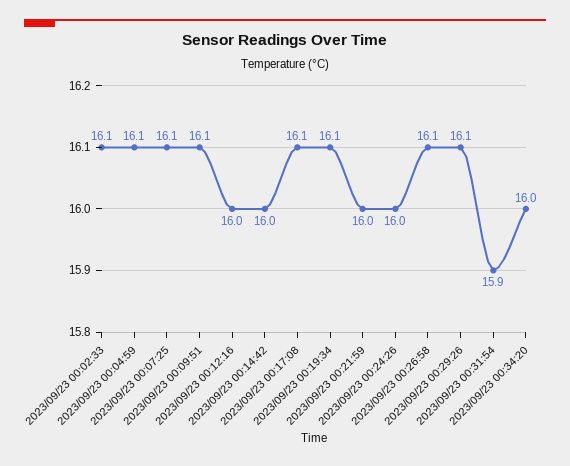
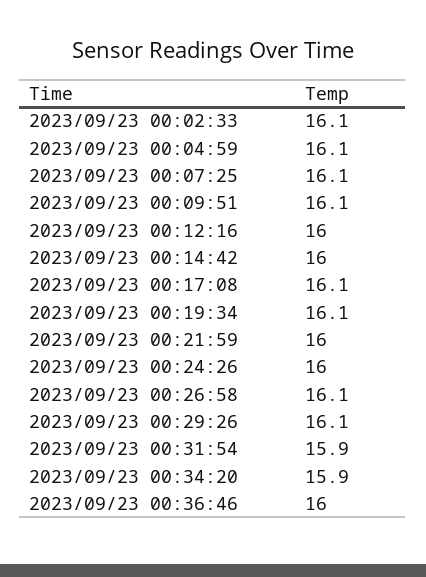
2023/09/23 00:34:20: 16 -> 15.9
2023/09/23 00:36:46: none -> 16

